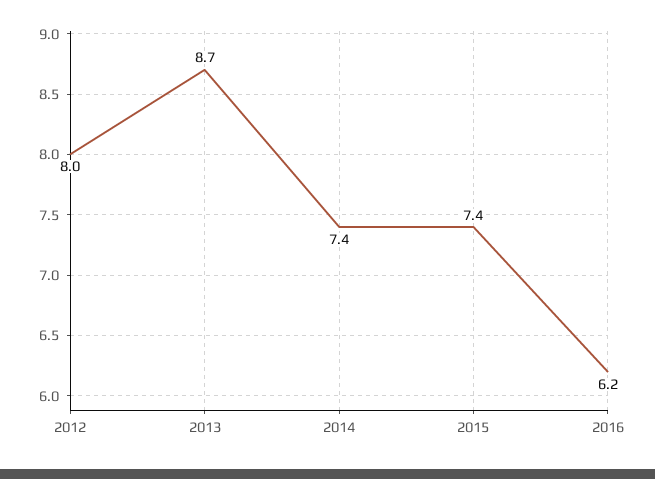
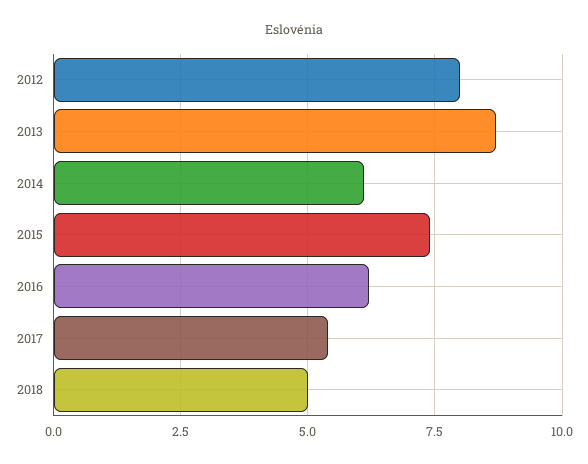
2014: 7.4 -> 6
2017: none -> 5.5
2018: none -> 5

